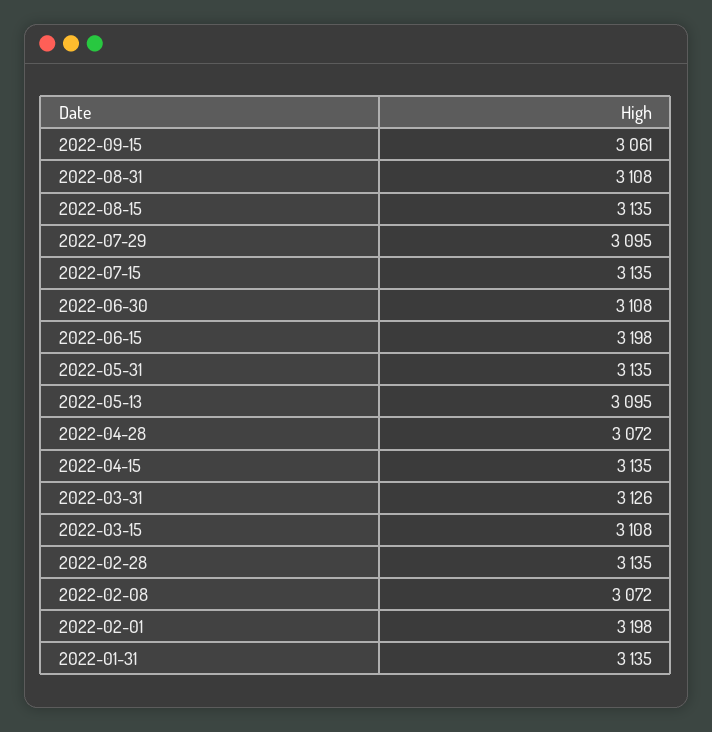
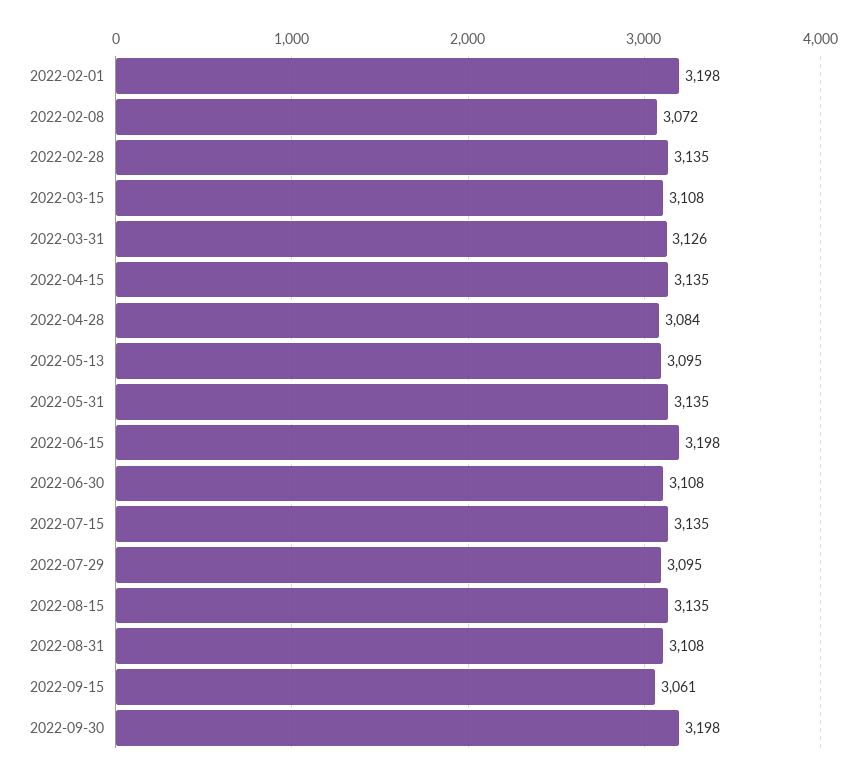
2022-04-28: 3072 -> 3084
2022-01-31: 3135 -> none
2022-09-30: none -> 3198

